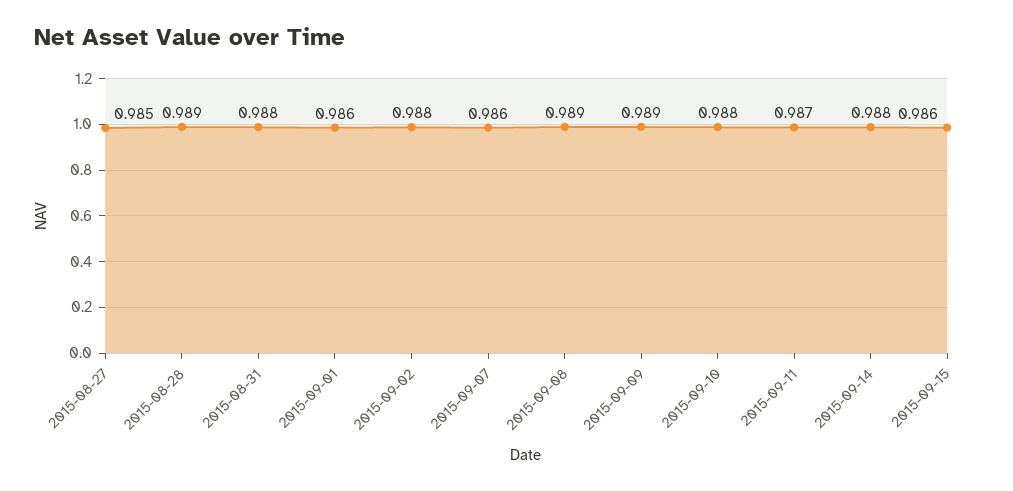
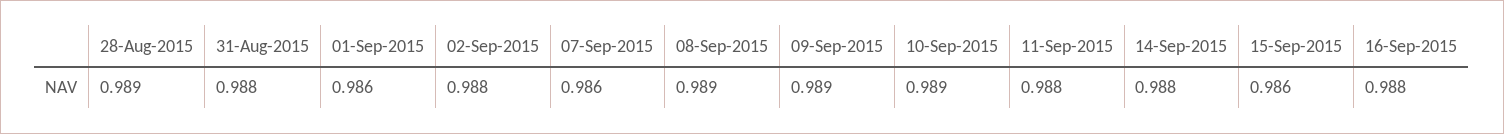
2015-08-27: 0.985 -> none
2015-09-10: 0.988 -> 0.989
2015-09-11: 0.987 -> 0.988
16-Sep-2015: none -> 0.988

